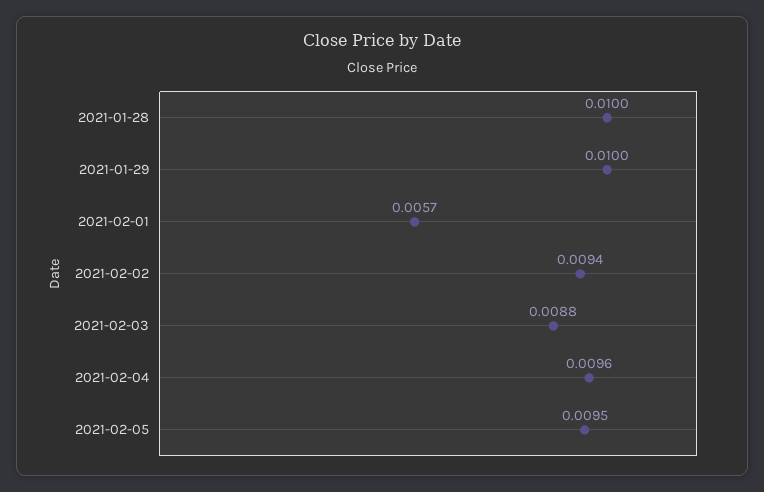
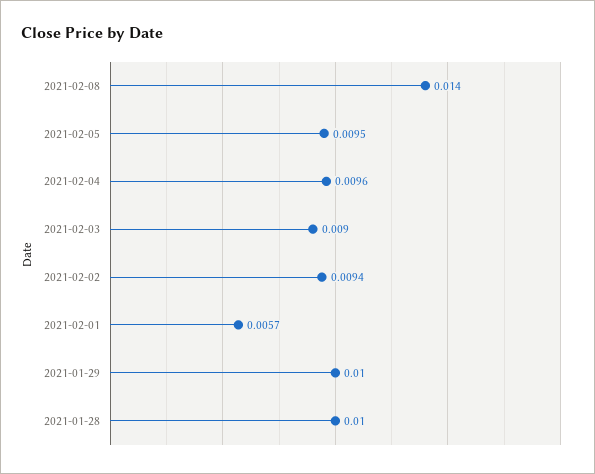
2021-02-03: 0.0088 -> 0.009
2021-02-08: none -> 0.014

